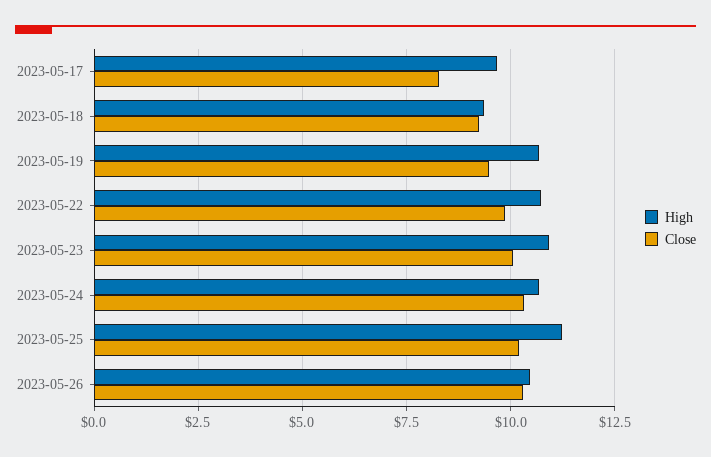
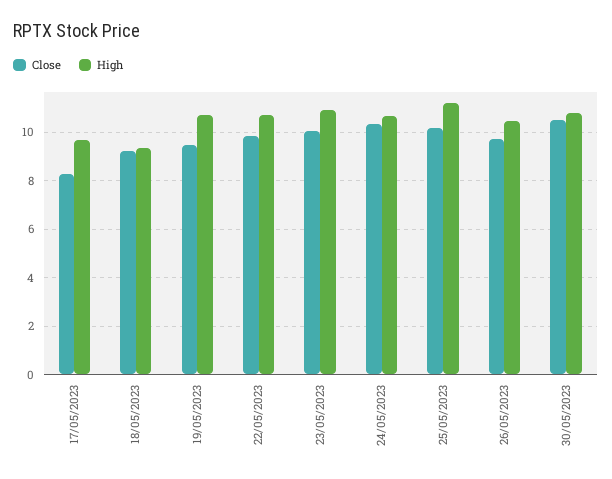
Close, 2023-05-26: 10.25 -> 9.75
Close, 30/05/2023: none -> 10.5
High, 30/05/2023: none -> 10.75

